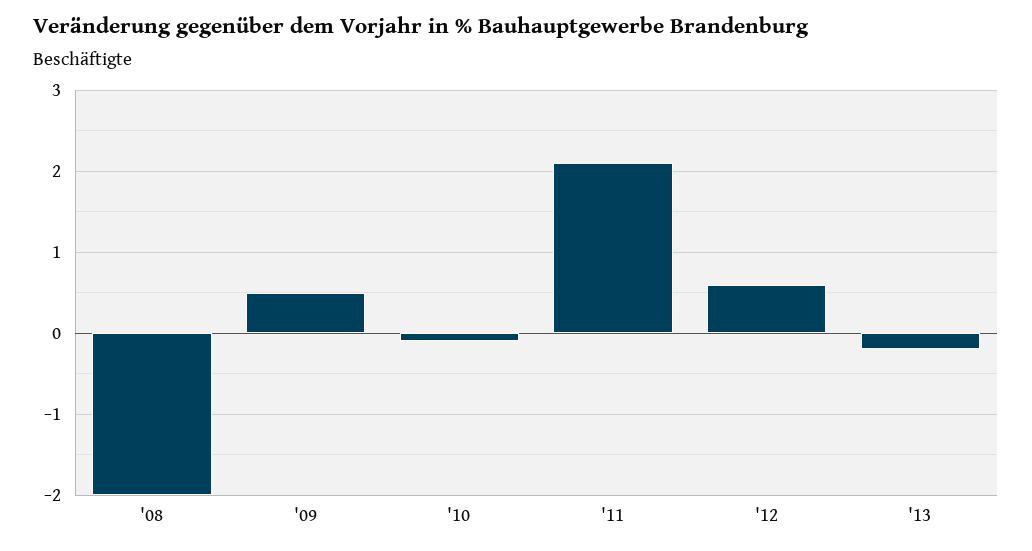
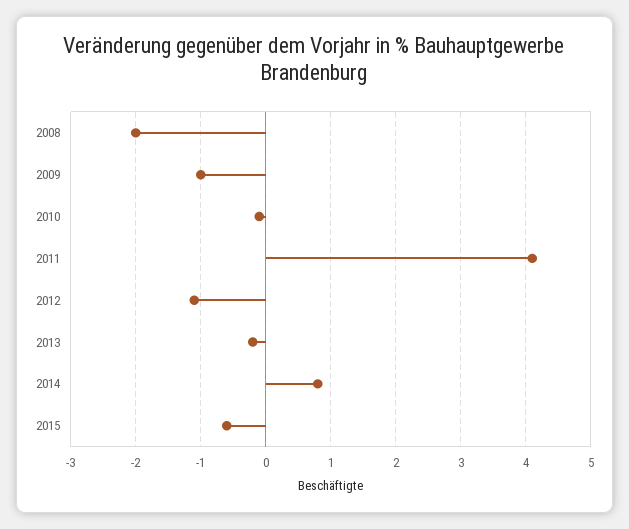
'09: 0.5 -> -1
'11: 2.1 -> 4.1
'12: 0.6 -> -1.1
2014: none -> 0.8
2015: none -> -0.6

